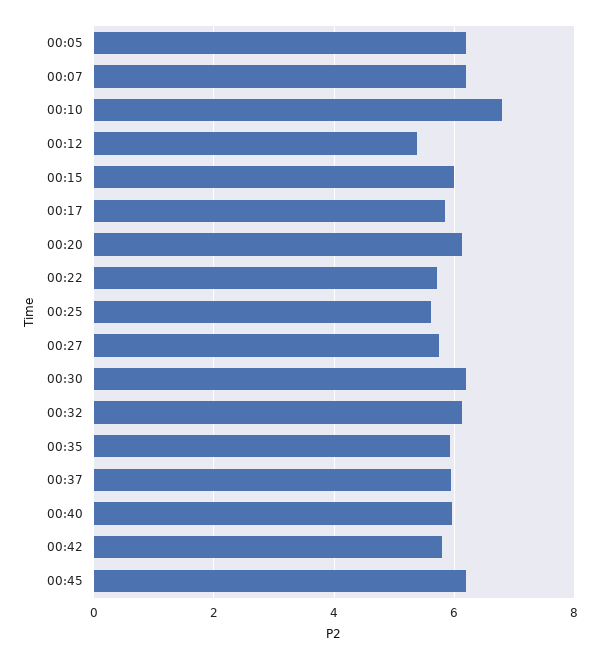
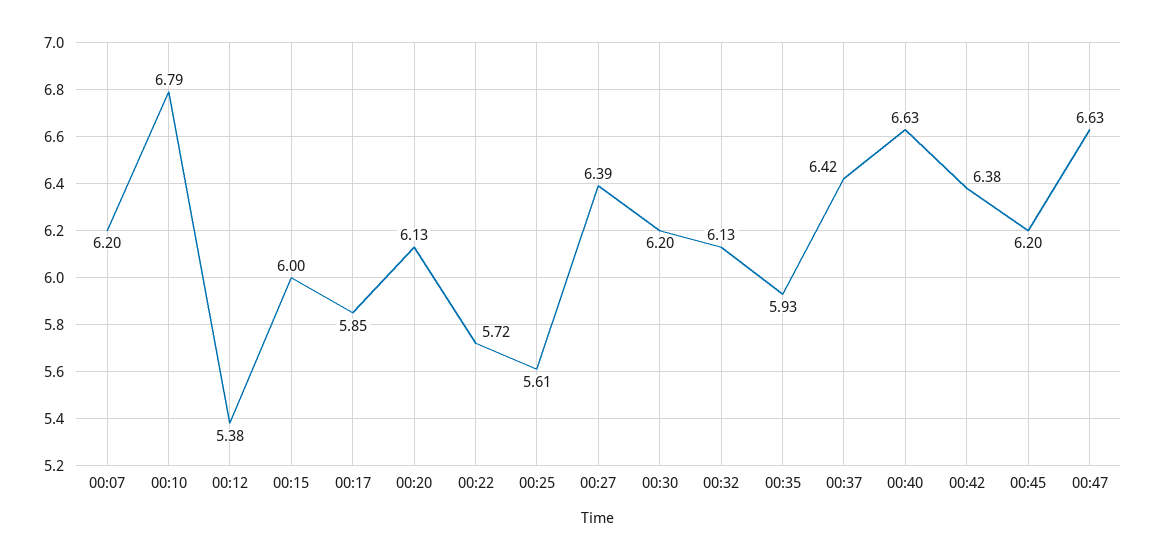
00:05: 6.2 -> none
00:27: 5.8 -> 6.39
00:37: 6 -> 6.42
00:40: 6 -> 6.63
00:42: 5.8 -> 6.38
00:47: none -> 6.63

